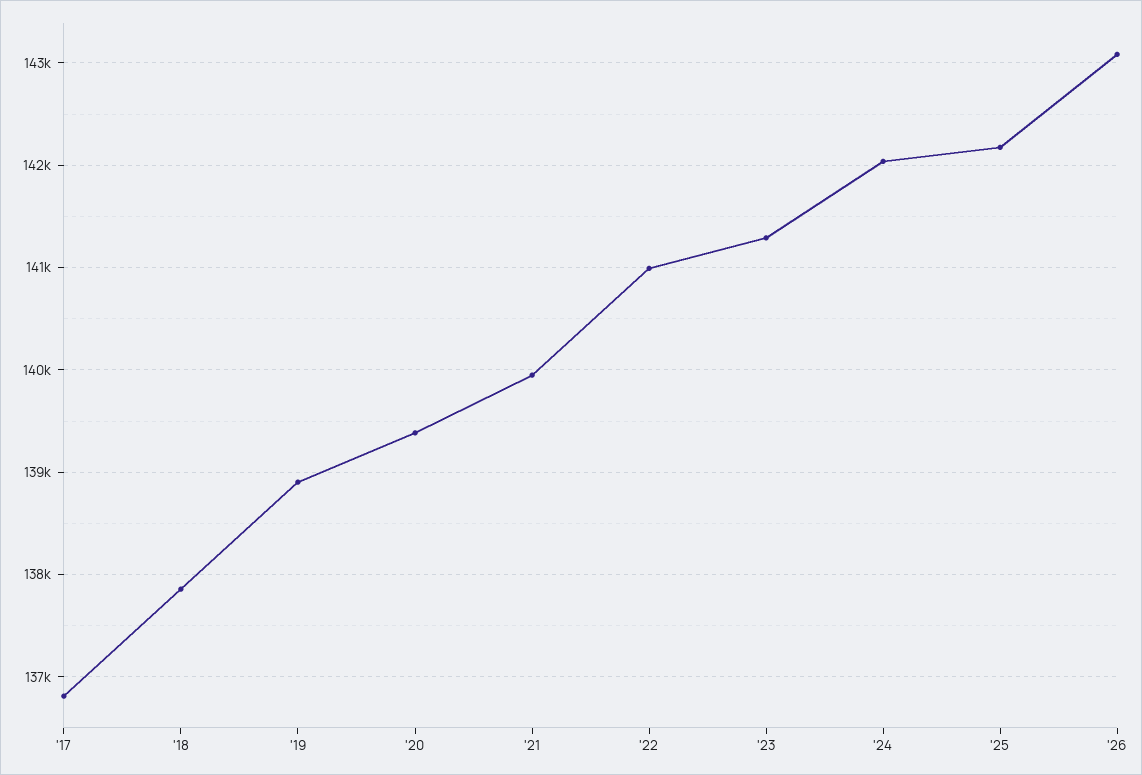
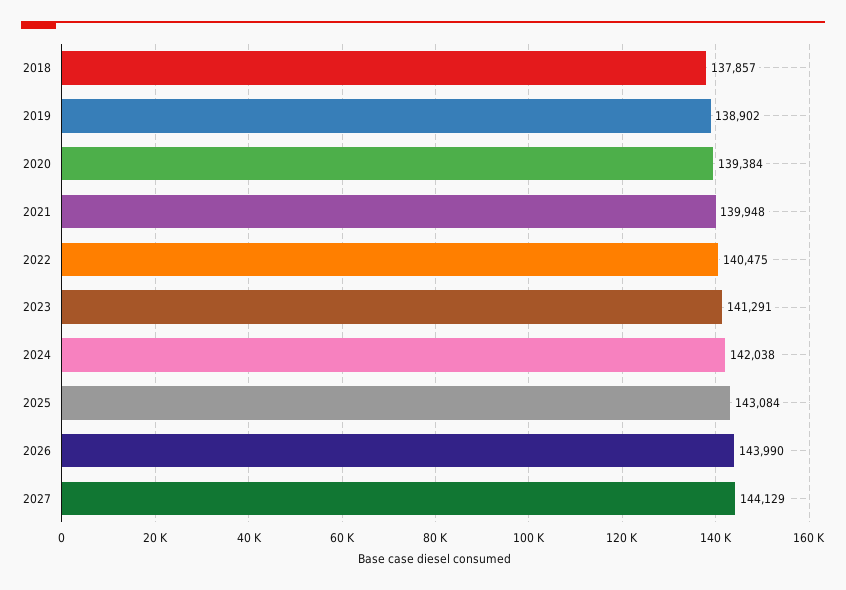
'17: 136800 -> none
'22: 141000 -> 140475
'25: 142200 -> 143084
'26: 143100 -> 143990
2027: none -> 144129

